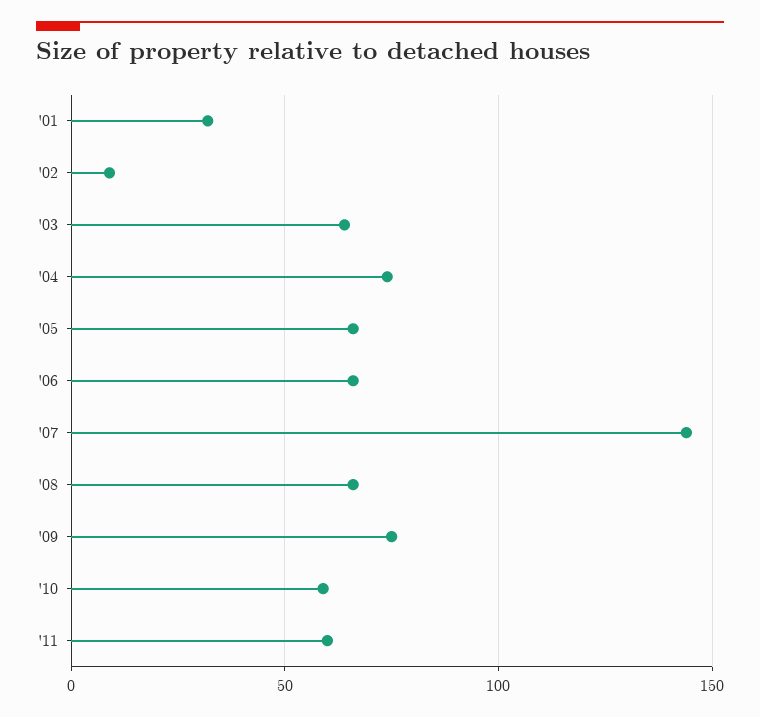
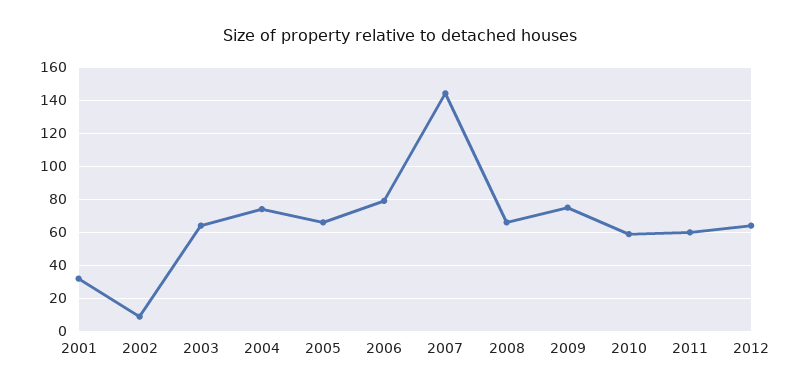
'06: 65 -> 80
2012: none -> 65

